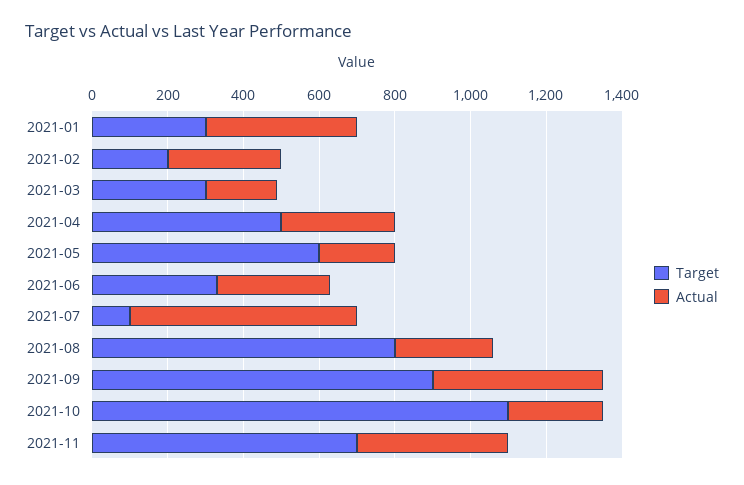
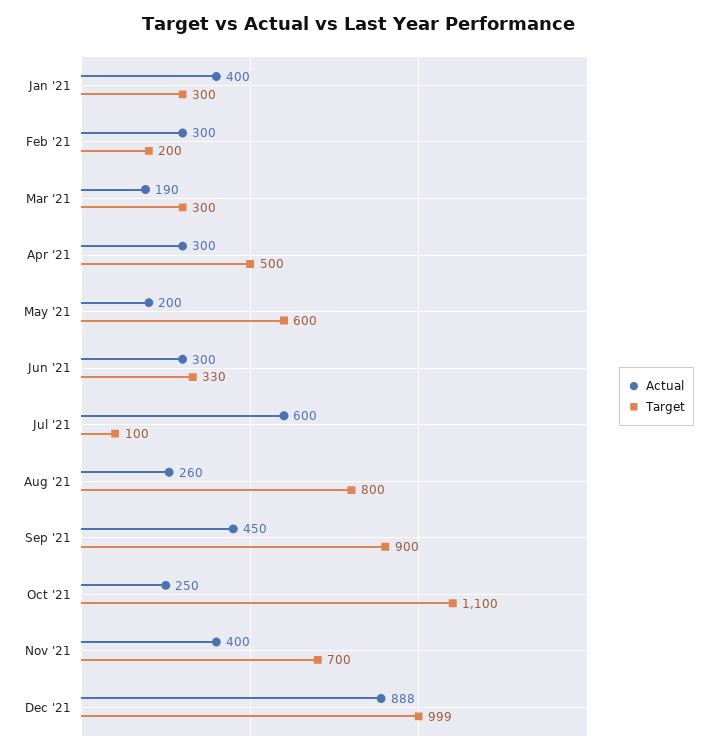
Actual, Dec '21: none -> 888
Target, Dec '21: none -> 999

